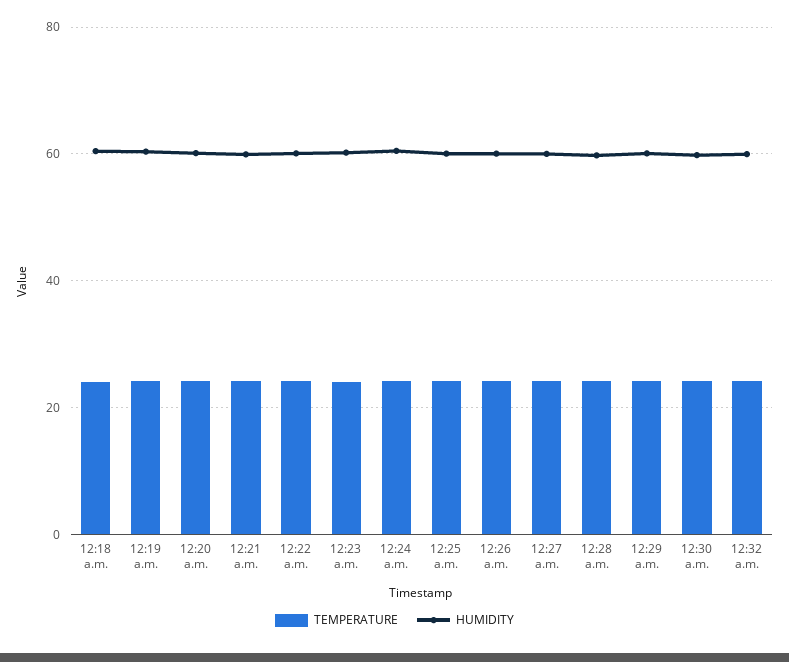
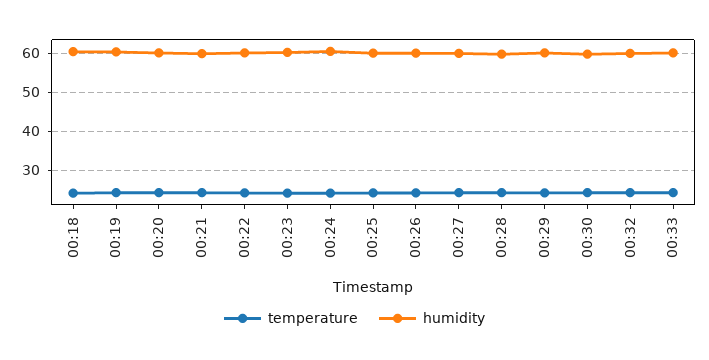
TEMPERATURE, 00:33: none -> 24
HUMIDITY, 00:33: none -> 60

